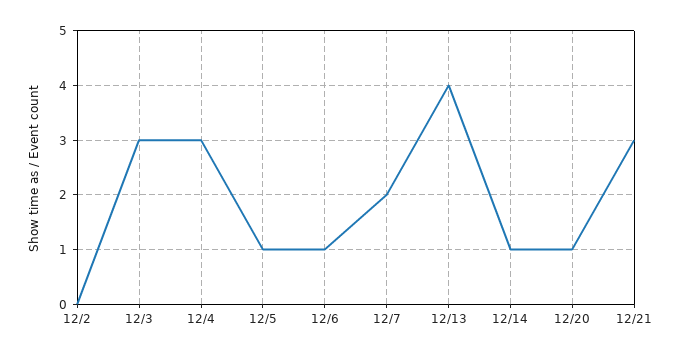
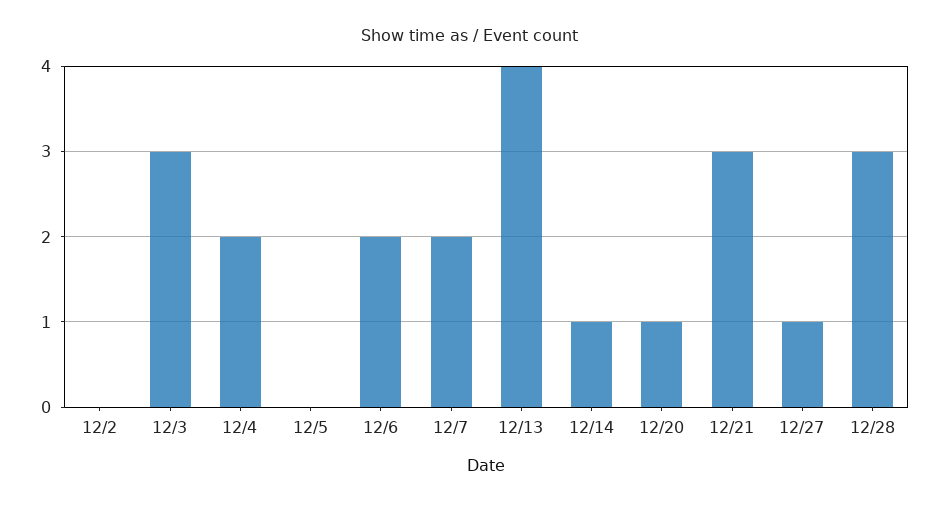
12/4: 3 -> 2
12/5: 1 -> 0
12/6: 1 -> 2
12/27: none -> 1
12/28: none -> 3

